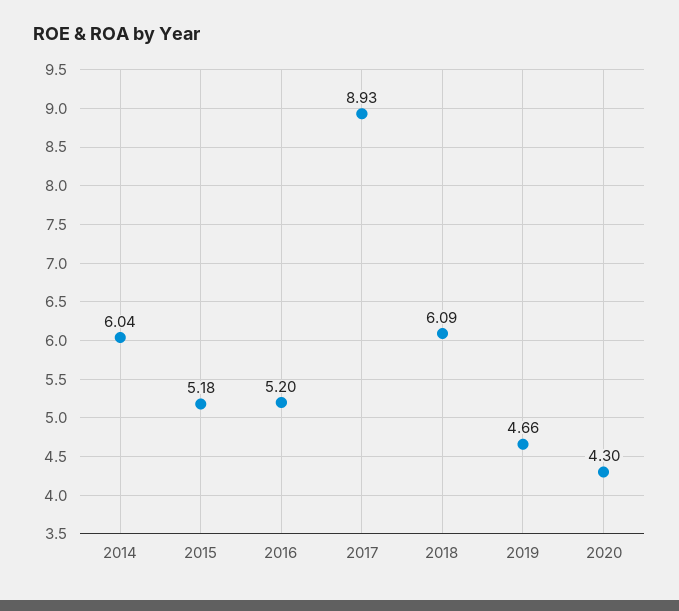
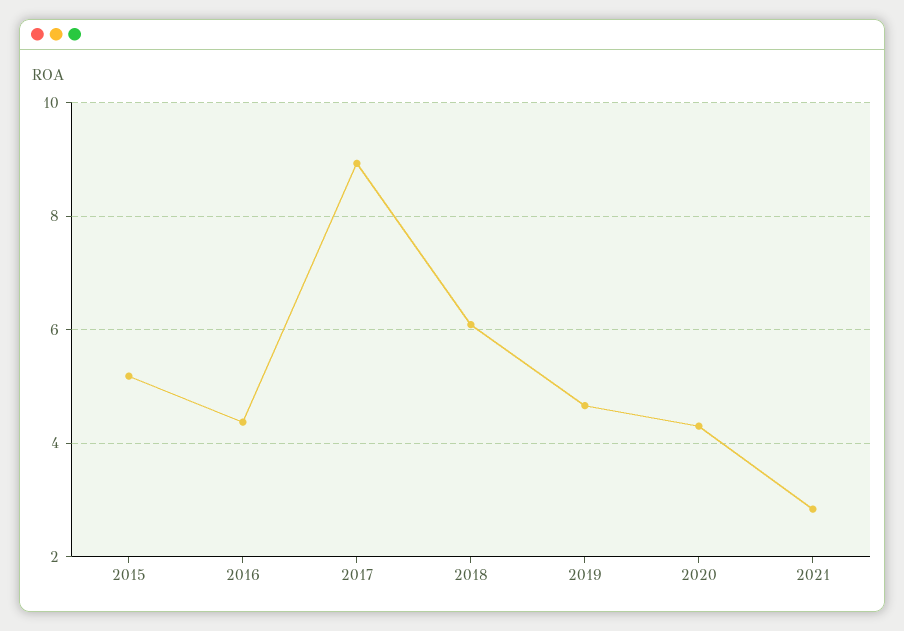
2014: 6.04 -> none
2016: 5.2 -> 4.4
2021: none -> 2.8

